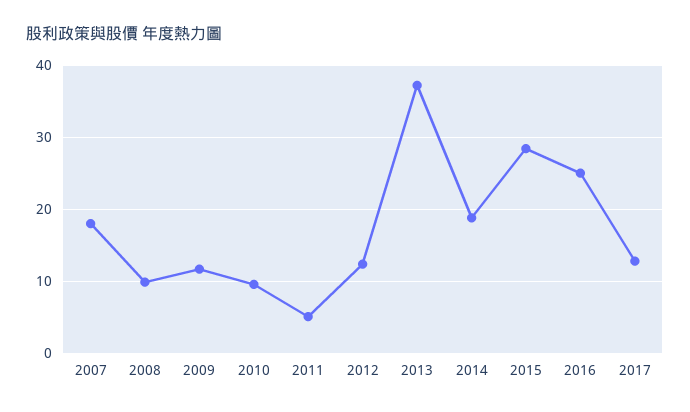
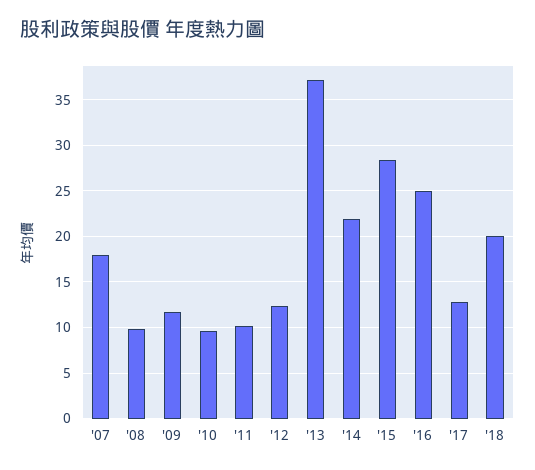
2011: 5 -> 10
2014: 19 -> 22
'18: none -> 20

